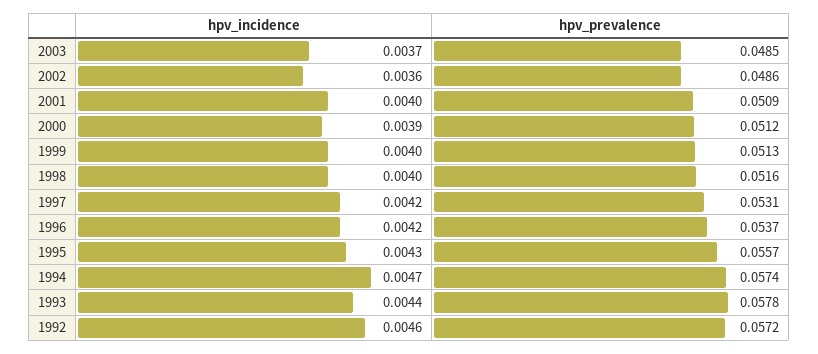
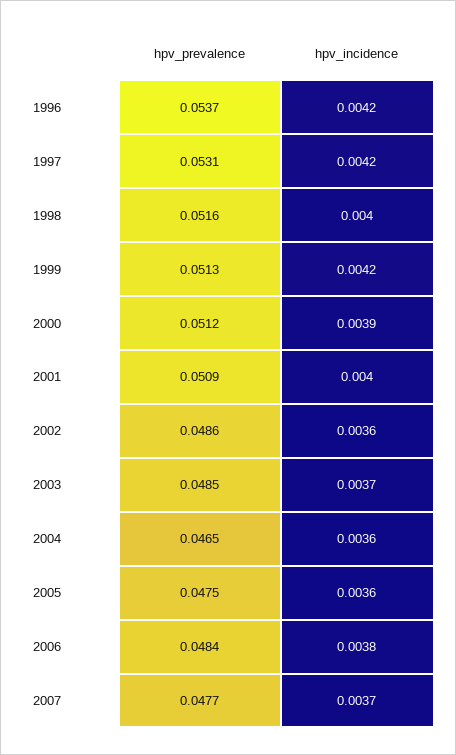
hpv_incidence, 1999: 0.004 -> 0.0042
hpv_incidence, 1995: 0.0043 -> none
hpv_prevalence, 1995: 0.0557 -> none
hpv_incidence, 1994: 0.0047 -> none
hpv_prevalence, 1994: 0.0574 -> none
hpv_incidence, 1993: 0.0044 -> none
hpv_prevalence, 1993: 0.0578 -> none
hpv_incidence, 1992: 0.0046 -> none
hpv_prevalence, 1992: 0.0572 -> none
hpv_prevalence, 2004: none -> 0.0465
hpv_incidence, 2004: none -> 0.0036
hpv_prevalence, 2005: none -> 0.0475
hpv_incidence, 2005: none -> 0.0036
hpv_prevalence, 2006: none -> 0.0484
hpv_incidence, 2006: none -> 0.0038
hpv_prevalence, 2007: none -> 0.0477
hpv_incidence, 2007: none -> 0.0037

